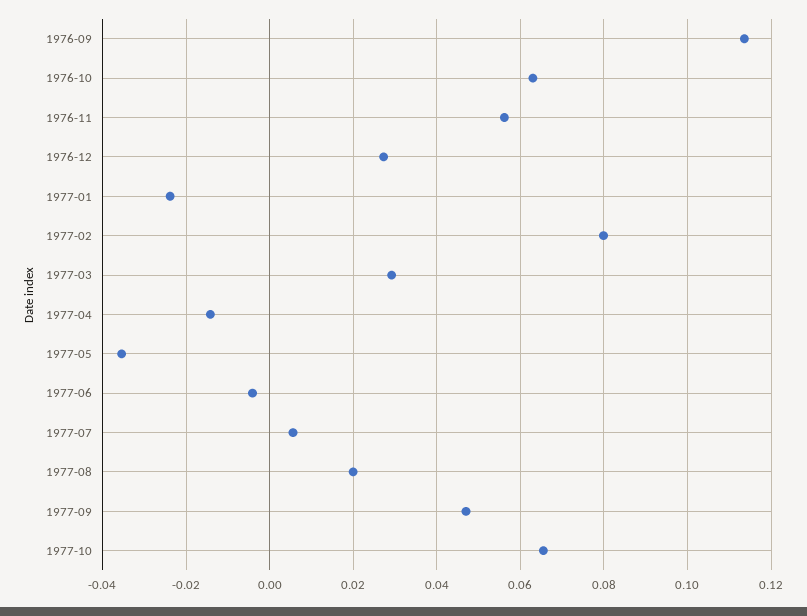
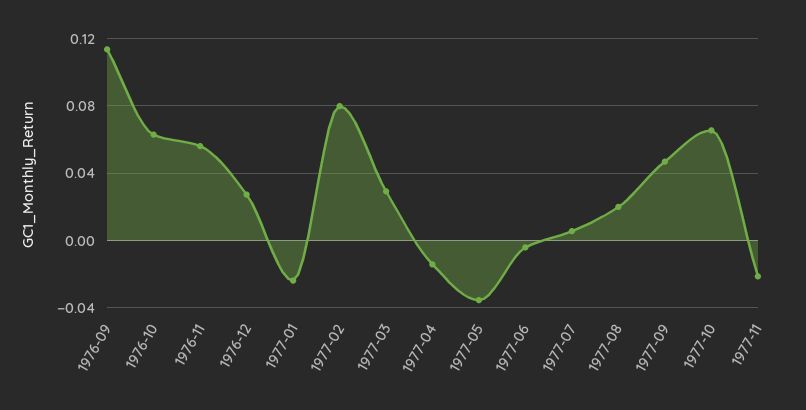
1977-11: none -> -0.02

